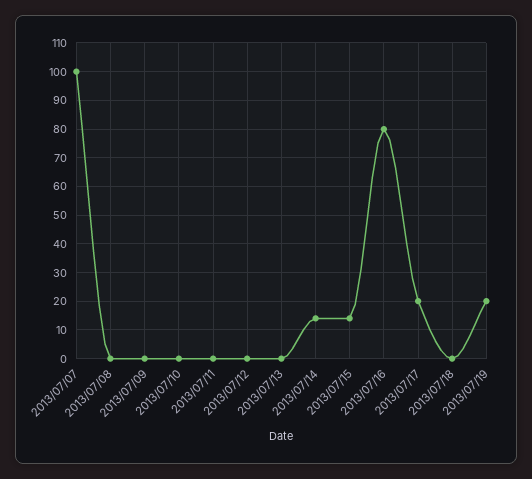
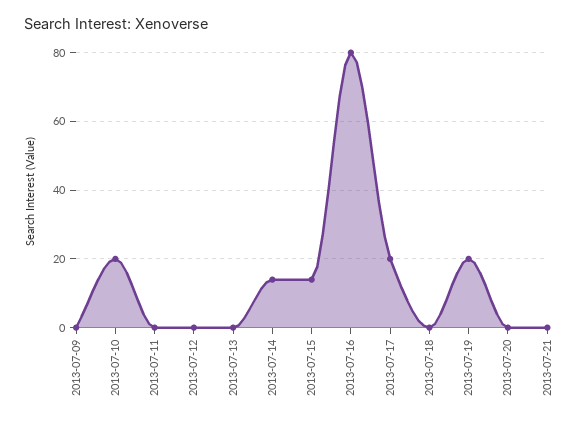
2013/07/07: 100 -> none
2013/07/08: 0 -> none
2013/07/10: 0 -> 20
2013-07-20: none -> 0
2013-07-21: none -> 0

